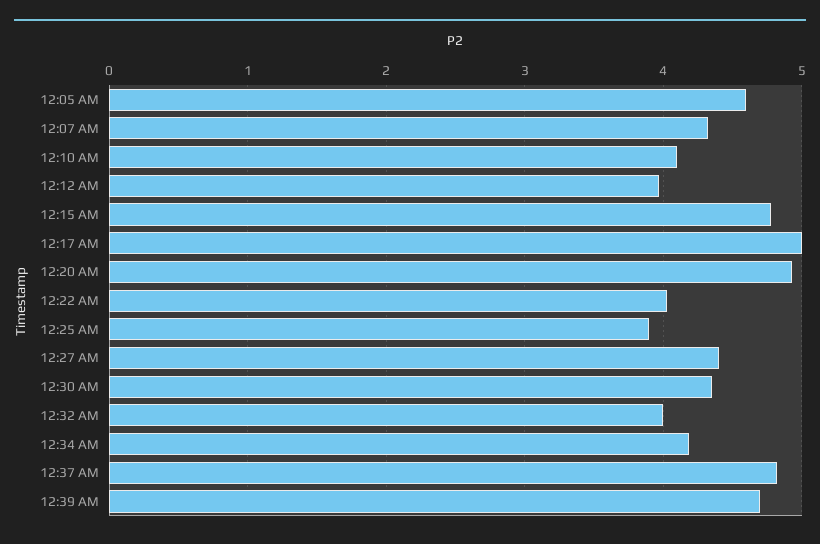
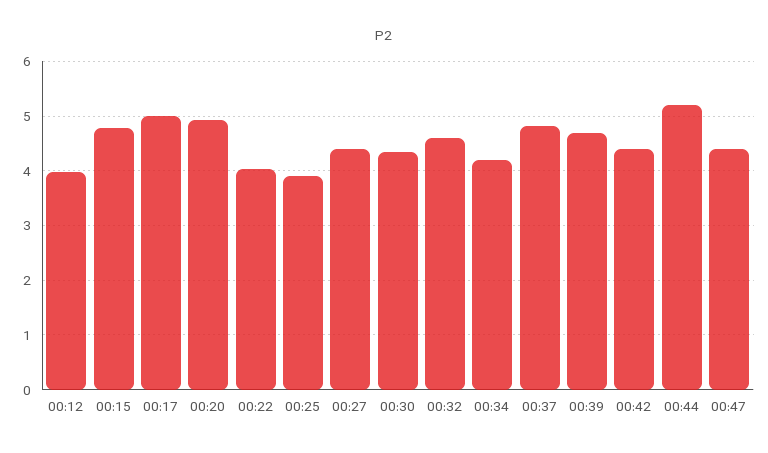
12:05 AM: 4.6 -> none
12:07 AM: 4.3 -> none
12:10 AM: 4.1 -> none
12:32 AM: 4 -> 4.6
00:42: none -> 4.4
00:44: none -> 5.2
00:47: none -> 4.4

